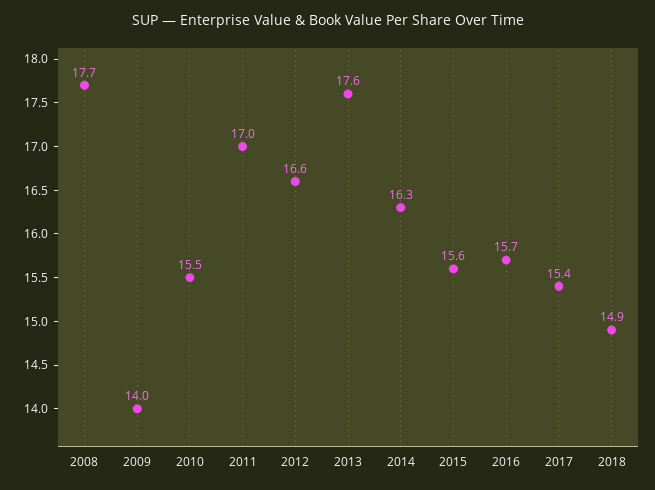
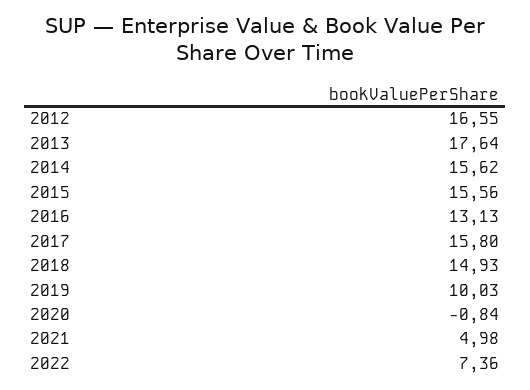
2008: 17.7 -> none
2009: 14 -> none
2010: 15.5 -> none
2011: 17 -> none
2014: 16.3 -> 15.62
2016: 15.7 -> 13.13
2017: 15.4 -> 15.8
2019: none -> 10.03
2020: none -> -0.84
2021: none -> 4.98
2022: none -> 7.36

